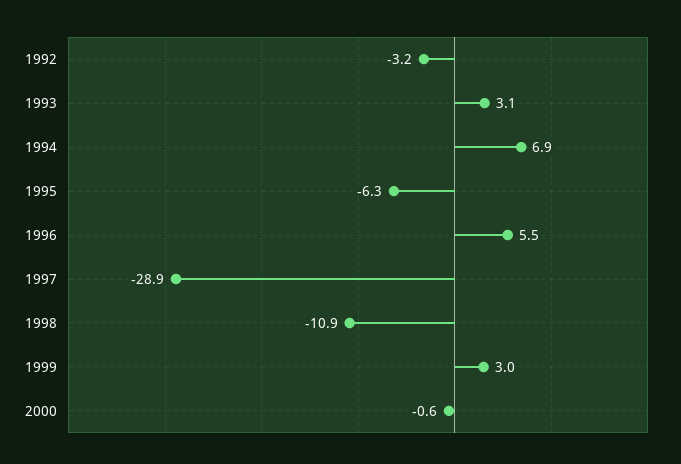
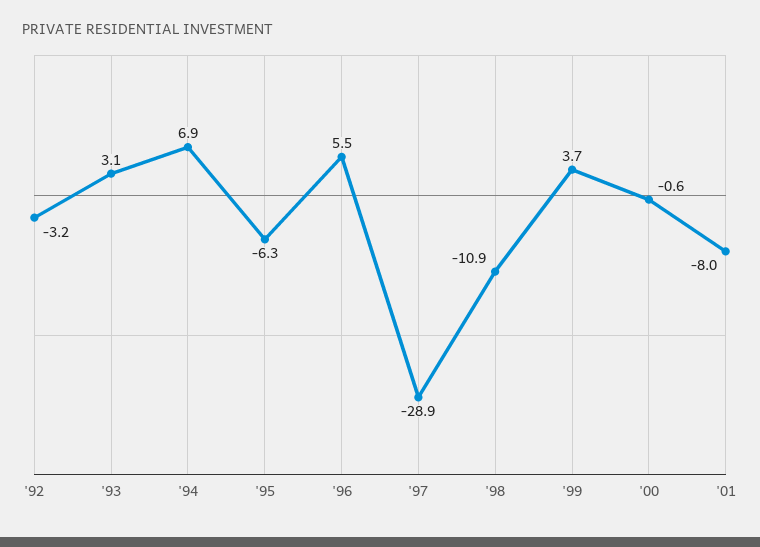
1999: 3 -> 3.7
'01: none -> -8

